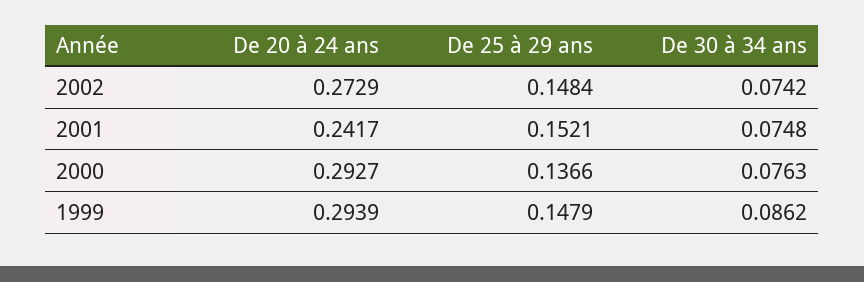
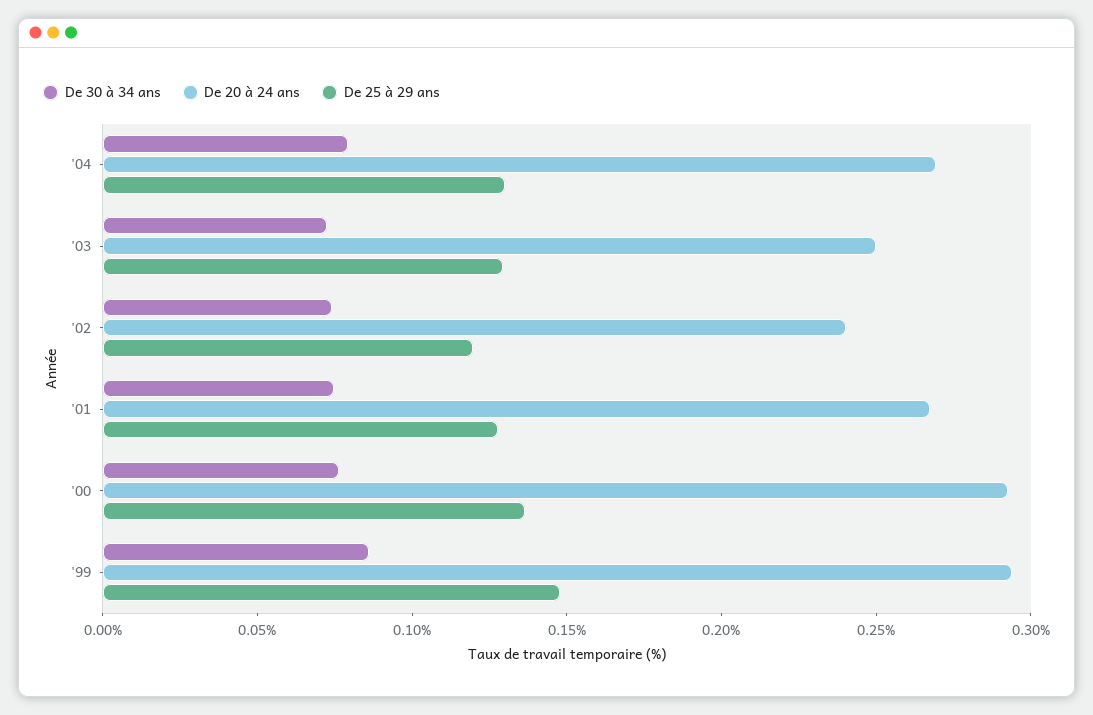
De 20 à 24 ans, 2002: 0.2729 -> 0.24
De 25 à 29 ans, 2002: 0.1484 -> 0.12
De 20 à 24 ans, 2001: 0.2417 -> 0.27
De 25 à 29 ans, 2001: 0.1521 -> 0.13
De 30 à 34 ans, '04: none -> 0.08
De 20 à 24 ans, '04: none -> 0.27
De 25 à 29 ans, '04: none -> 0.13
De 30 à 34 ans, '03: none -> 0.07
De 20 à 24 ans, '03: none -> 0.25
De 25 à 29 ans, '03: none -> 0.13

